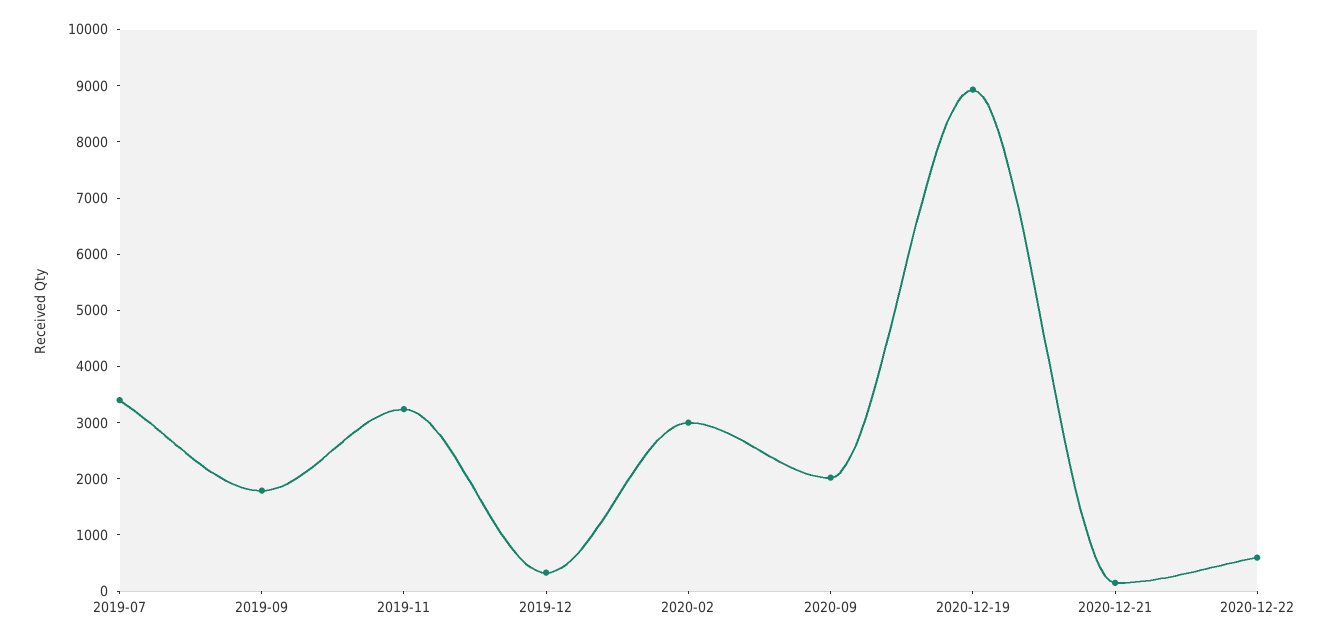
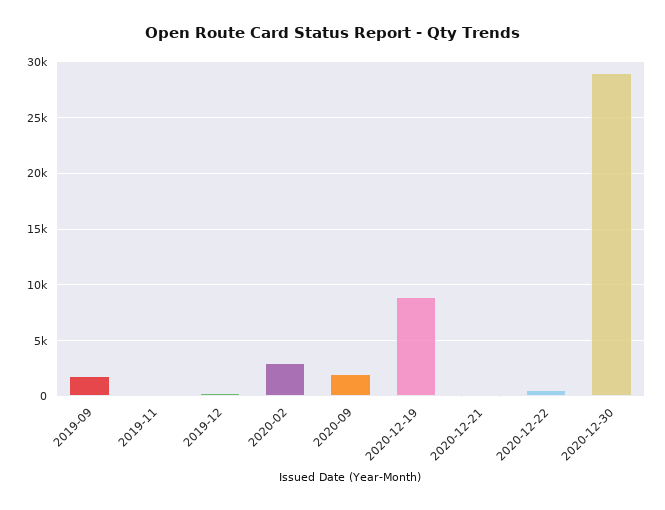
2019-07: 3400 -> none
2019-11: 3200 -> 0
2020-12-30: none -> 29000

